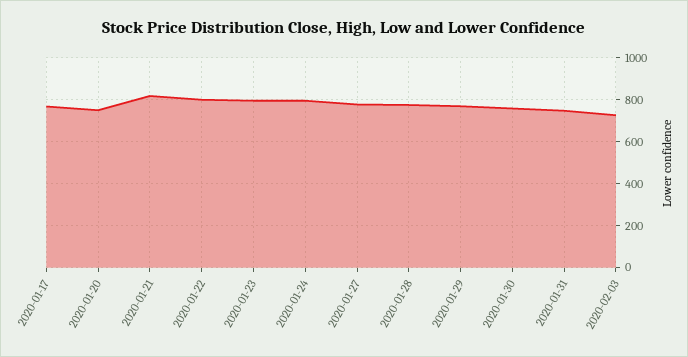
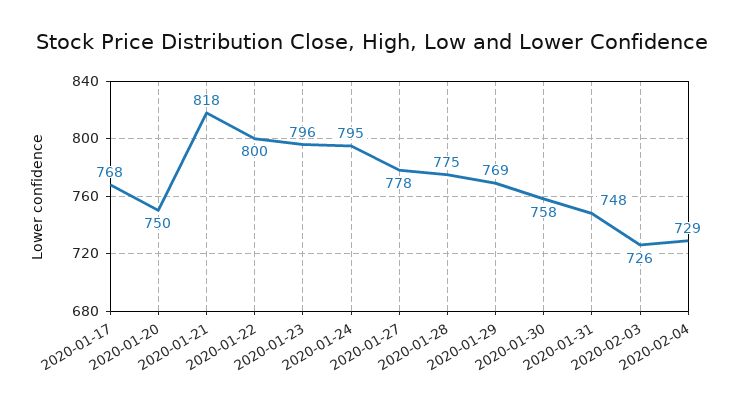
2020-02-04: none -> 729

